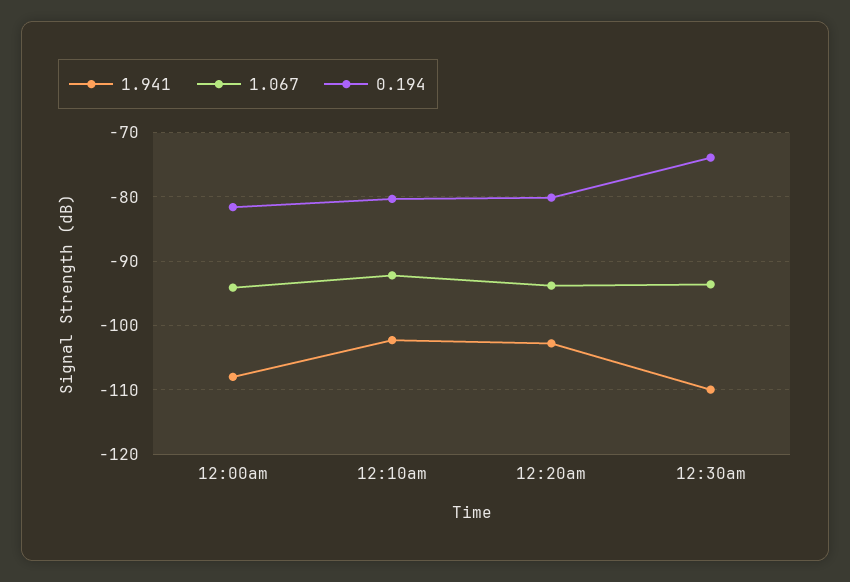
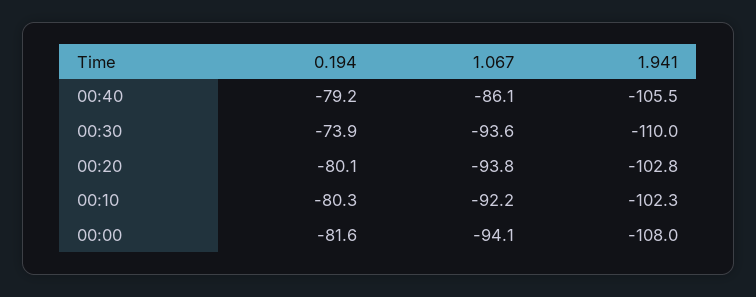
0.194, 00:40: none -> -79.2
1.067, 00:40: none -> -86.1
1.941, 00:40: none -> -105.5

